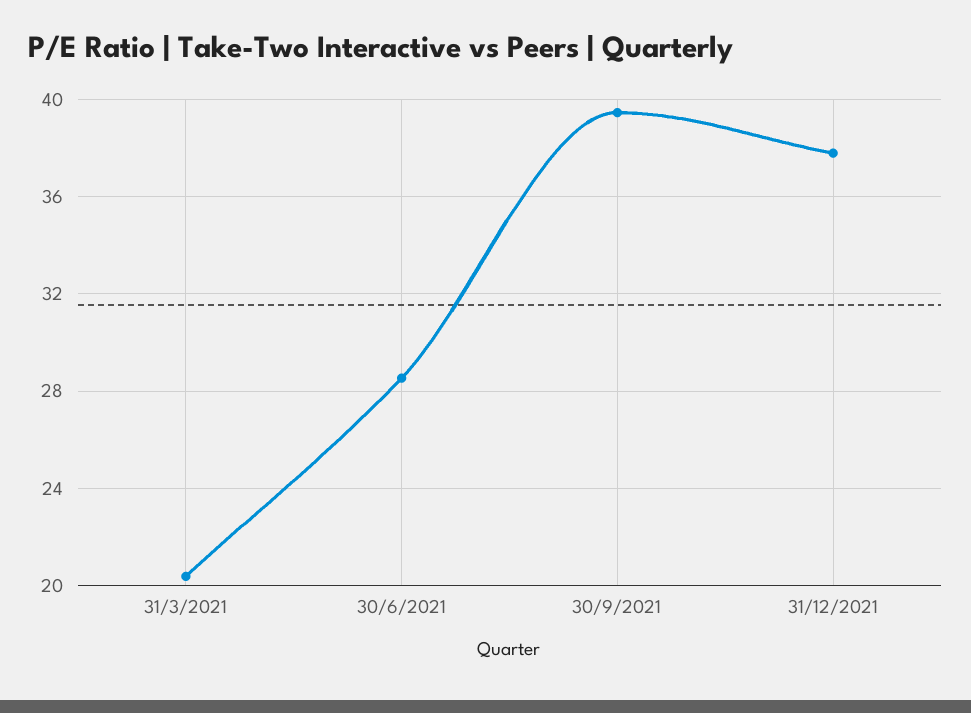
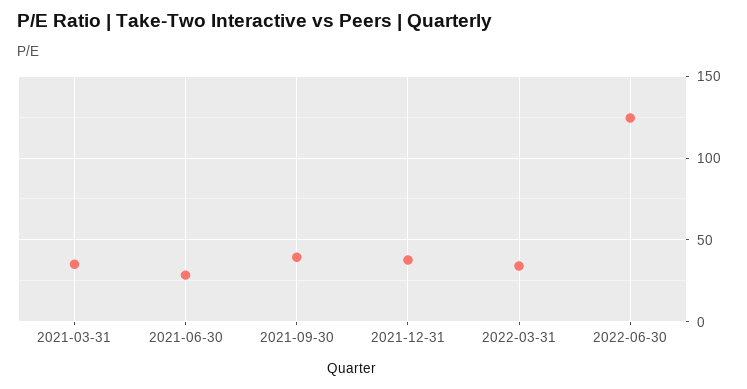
31/3/2021: 20.5 -> 35
2022-03-31: none -> 35
2022-06-30: none -> 125

